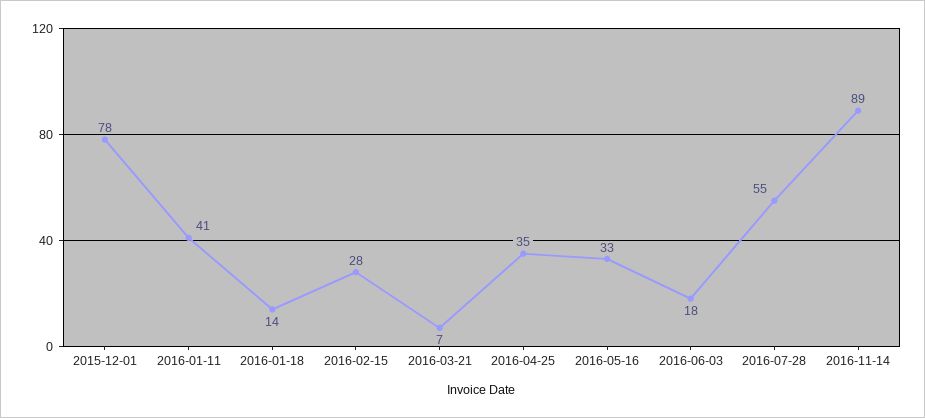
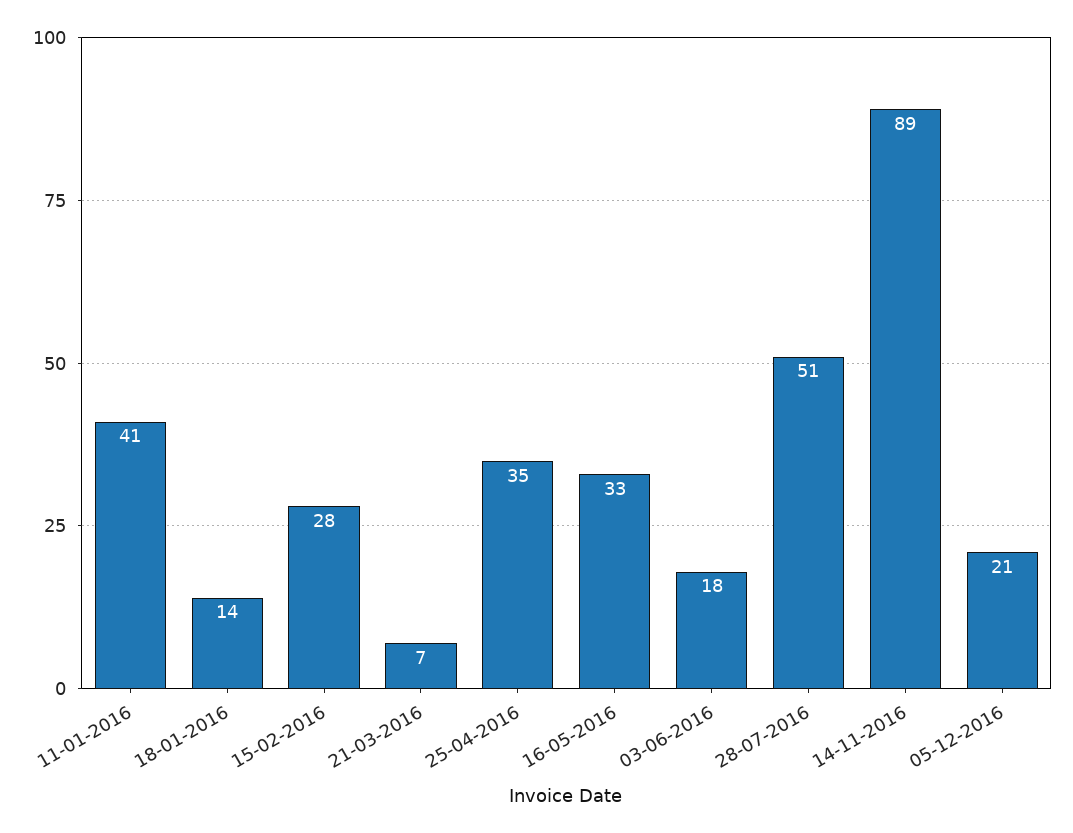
2015-12-01: 78 -> none
2016-07-28: 55 -> 51
05-12-2016: none -> 21

